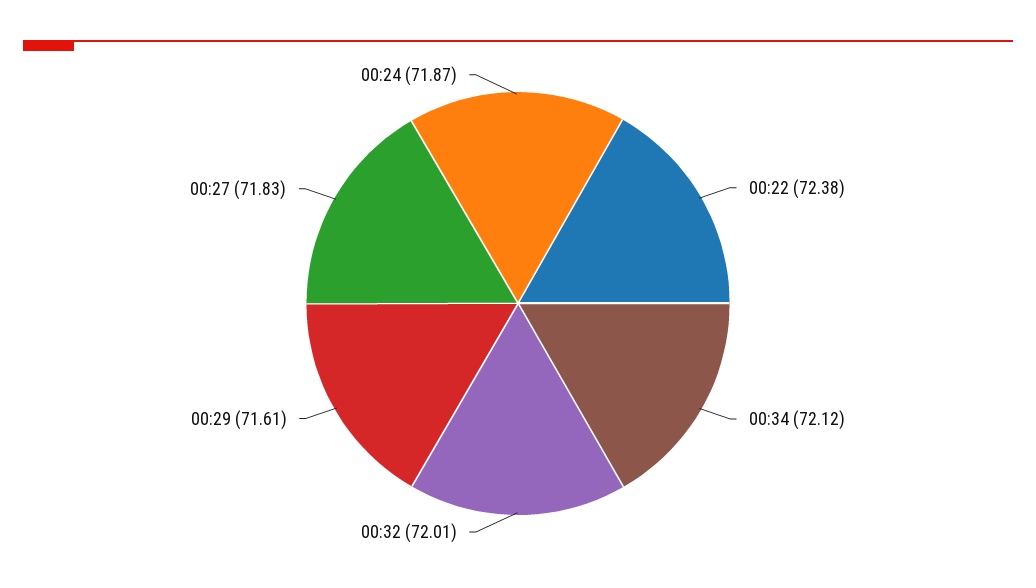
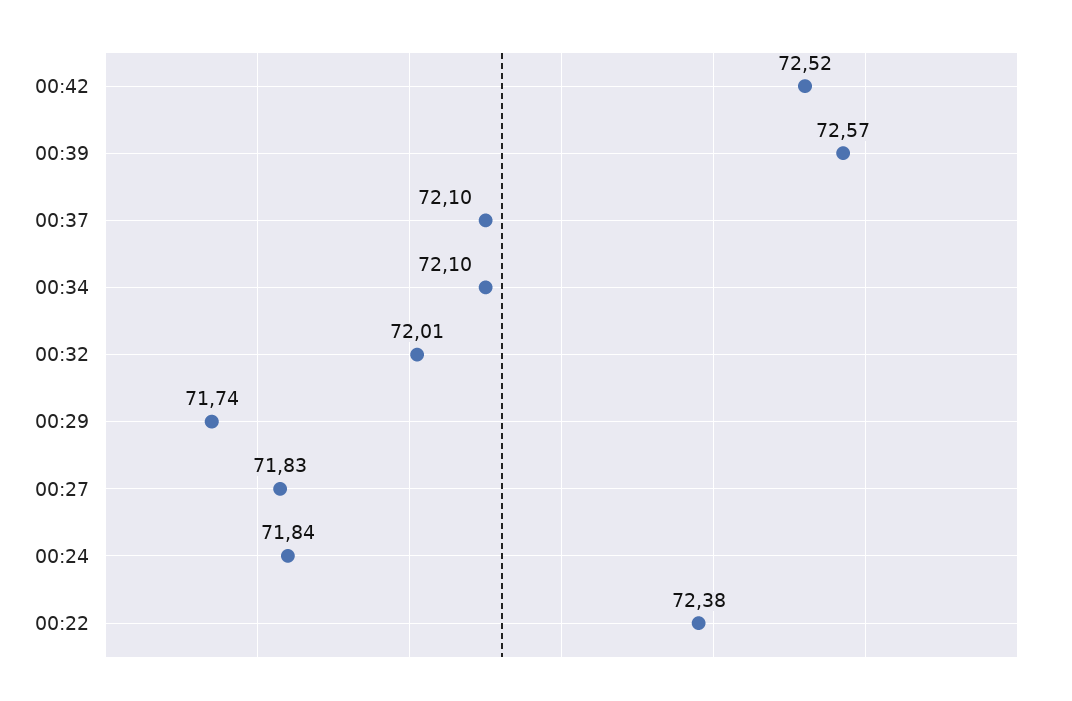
00:34: 72.12 -> 72.1
00:29: 71.61 -> 71.74
00:24: 71.87 -> 71.84
00:42: none -> 72.52
00:39: none -> 72.57
00:37: none -> 72.1

